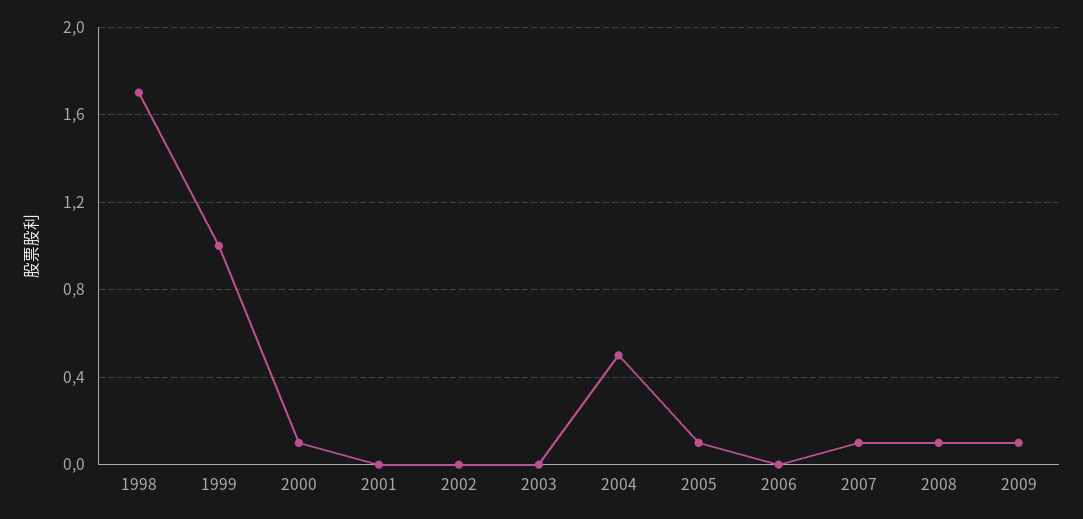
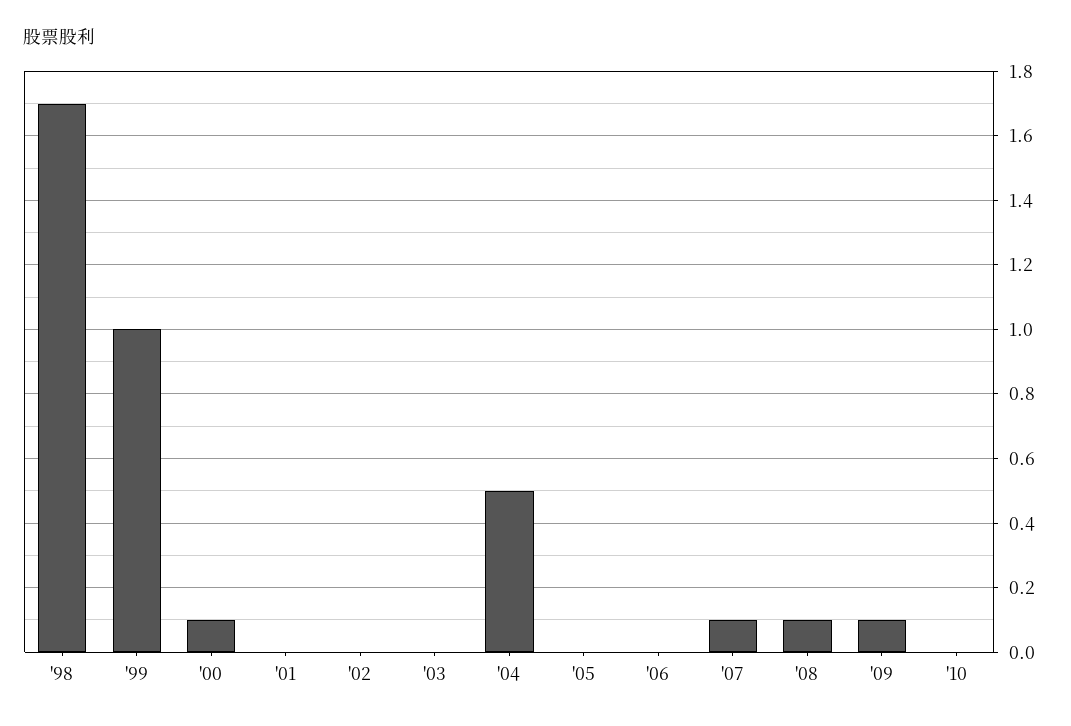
2005: 0.1 -> 0
'10: none -> 0

